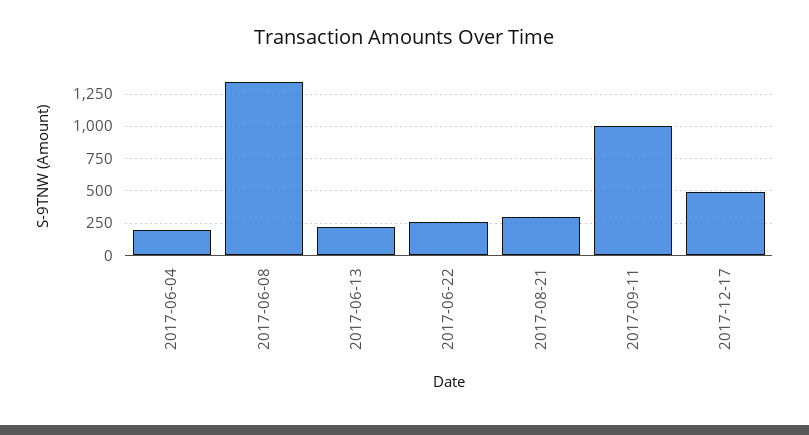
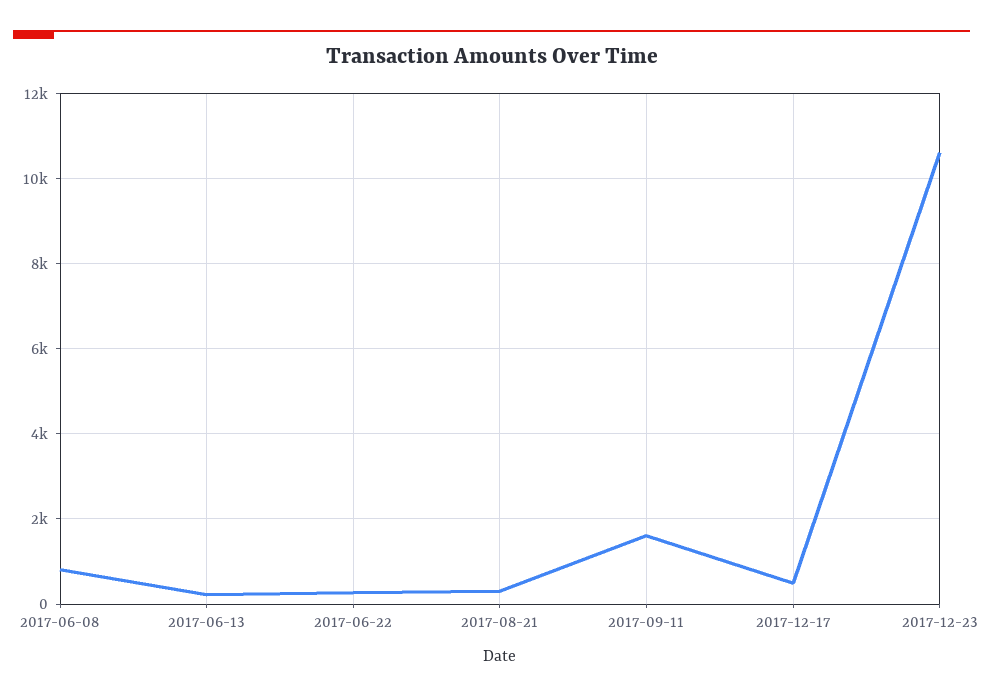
2017-06-04: 200 -> none
2017-06-08: 1350 -> 800
2017-09-11: 1000 -> 1600
2017-12-23: none -> 10600

